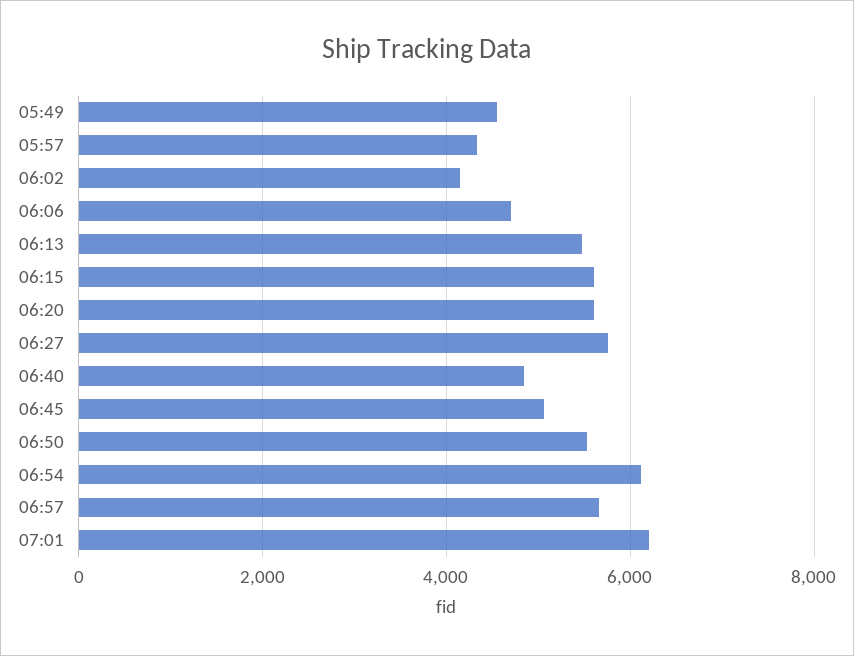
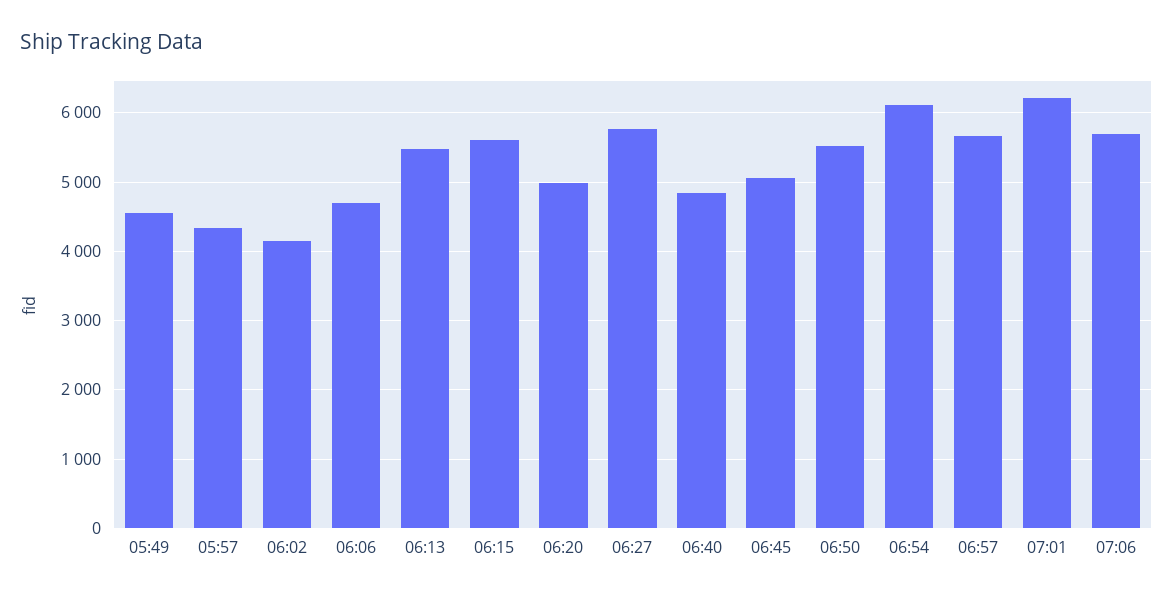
06:20: 5600 -> 5000
07:06: none -> 5700

